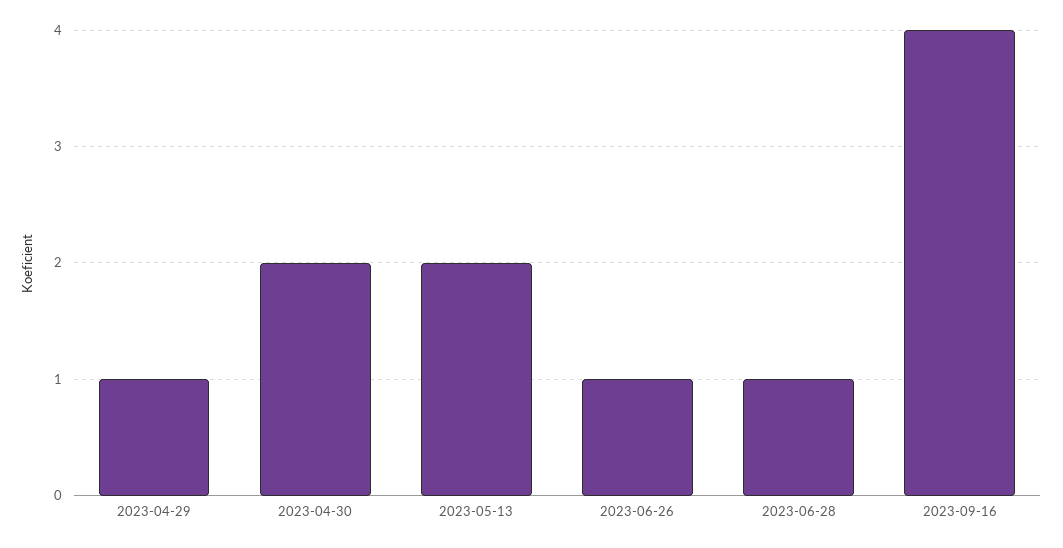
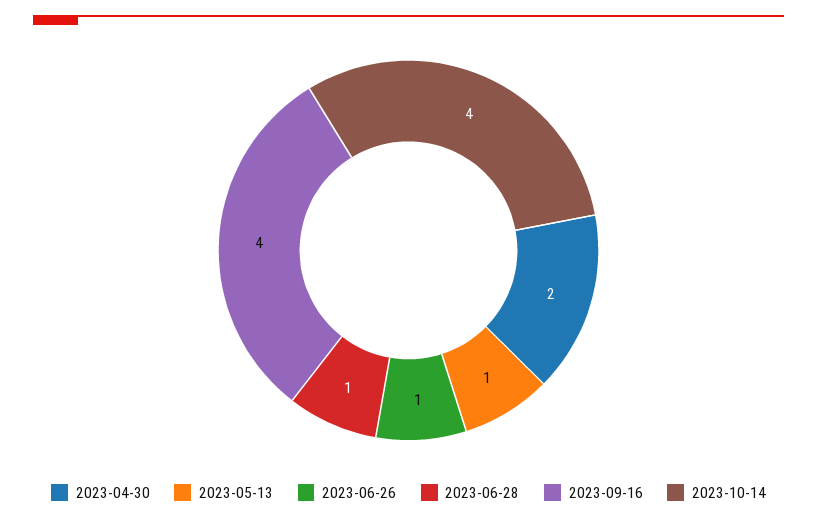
2023-04-29: 1 -> none
2023-05-13: 2 -> 1
2023-10-14: none -> 4

